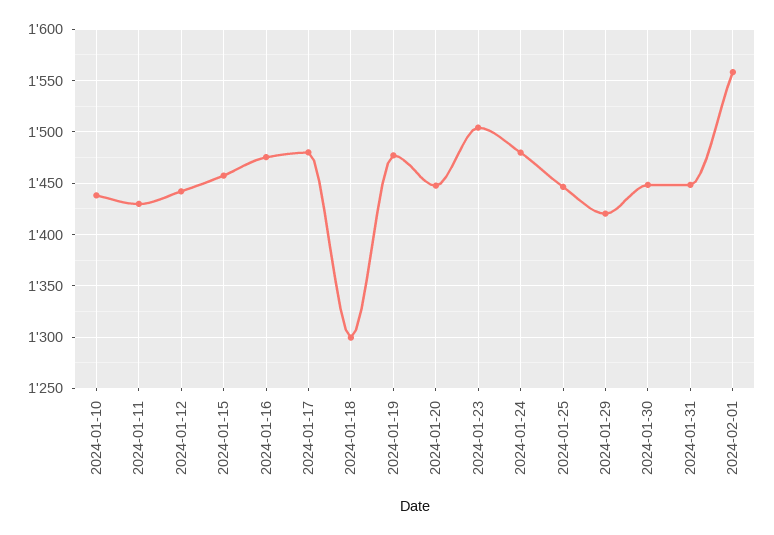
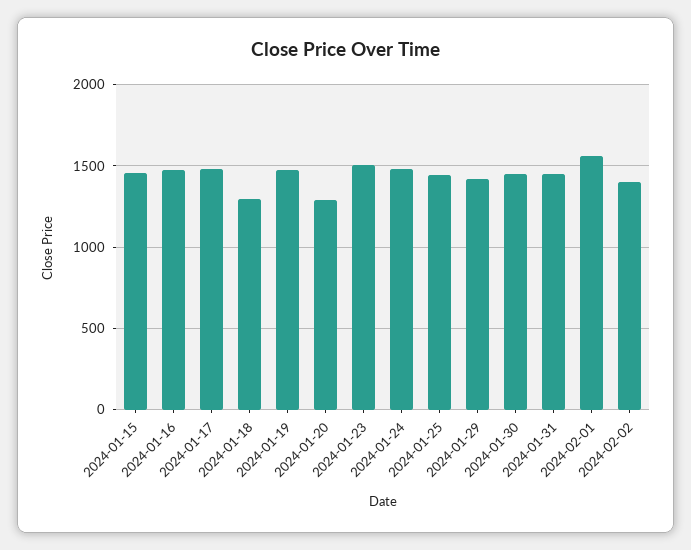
2024-01-10: 1440 -> none
2024-01-11: 1430 -> none
2024-01-12: 1440 -> none
2024-01-20: 1450 -> 1300
2024-02-02: none -> 1400

